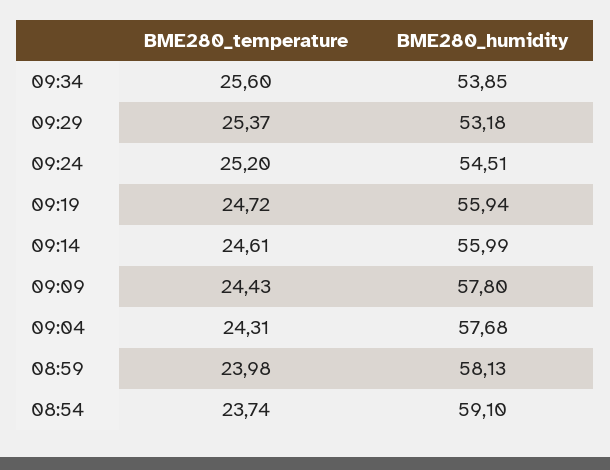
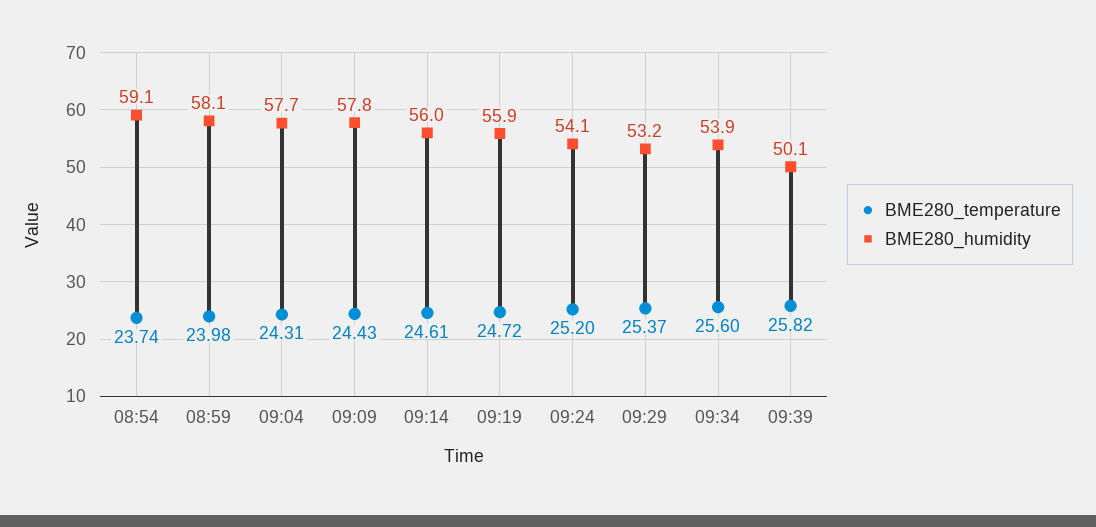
BME280_humidity, 09:24: 54.51 -> 54.1
BME280_temperature, 09:39: none -> 25.82
BME280_humidity, 09:39: none -> 50.1

